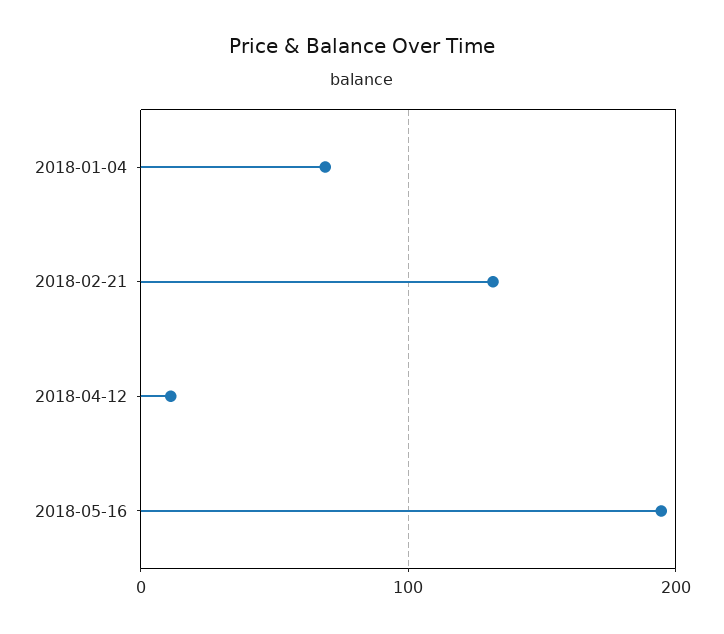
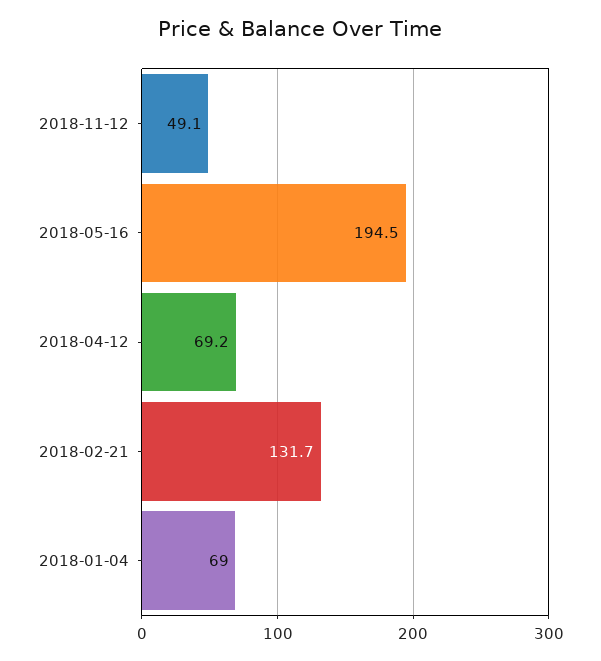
2018-04-12: 10 -> 69.2
2018-11-12: none -> 49.1

